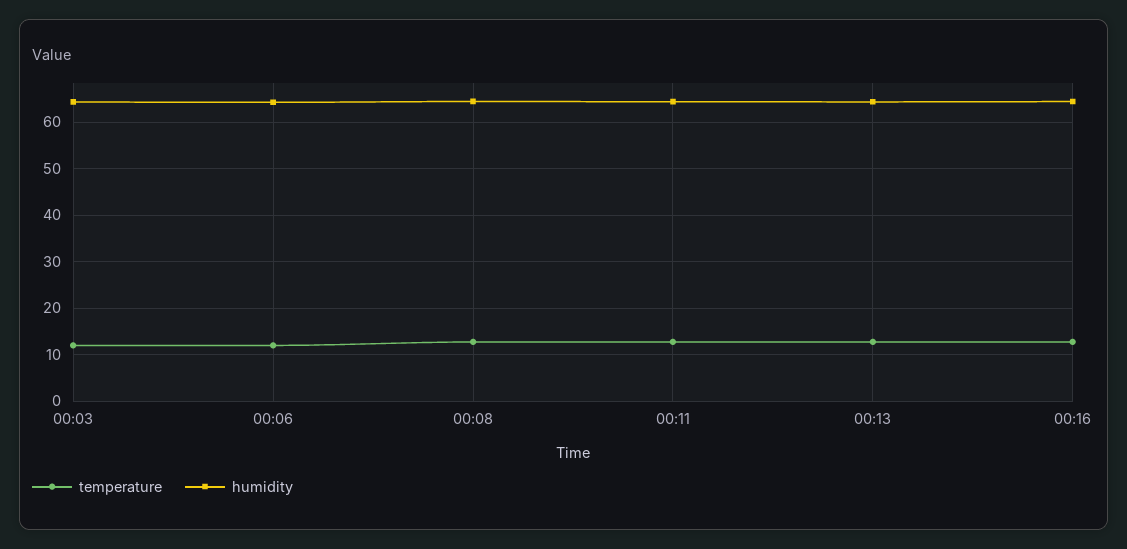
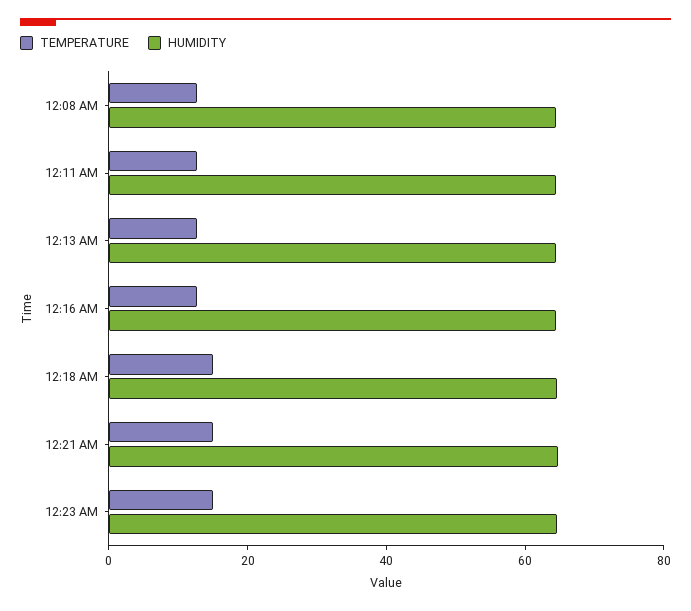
temperature, 00:03: 12 -> none
humidity, 00:03: 64 -> none
temperature, 00:06: 12 -> none
humidity, 00:06: 64 -> none
temperature, 12:18 AM: none -> 15
humidity, 12:18 AM: none -> 65
temperature, 12:21 AM: none -> 15
humidity, 12:21 AM: none -> 65
temperature, 12:23 AM: none -> 15
humidity, 12:23 AM: none -> 65

